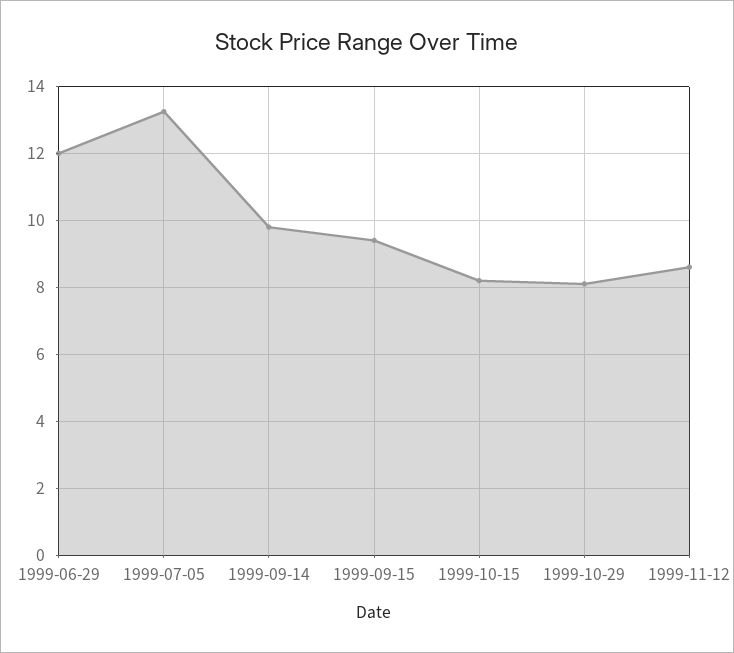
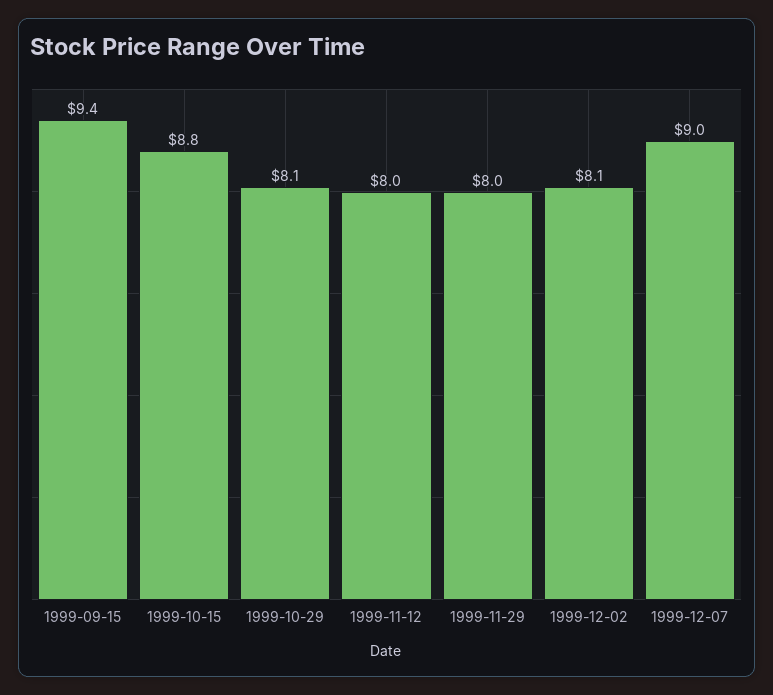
1999-06-29: 12 -> none
1999-07-05: 13.2 -> none
1999-09-14: 9.8 -> none
1999-10-15: 8.2 -> 8.8
1999-11-12: 8.6 -> 8
1999-11-29: none -> 8
1999-12-02: none -> 8.1
1999-12-07: none -> 9

